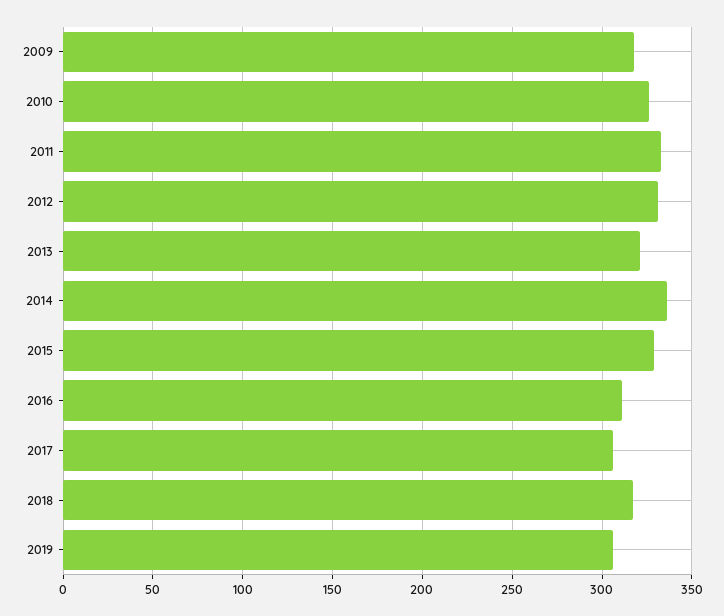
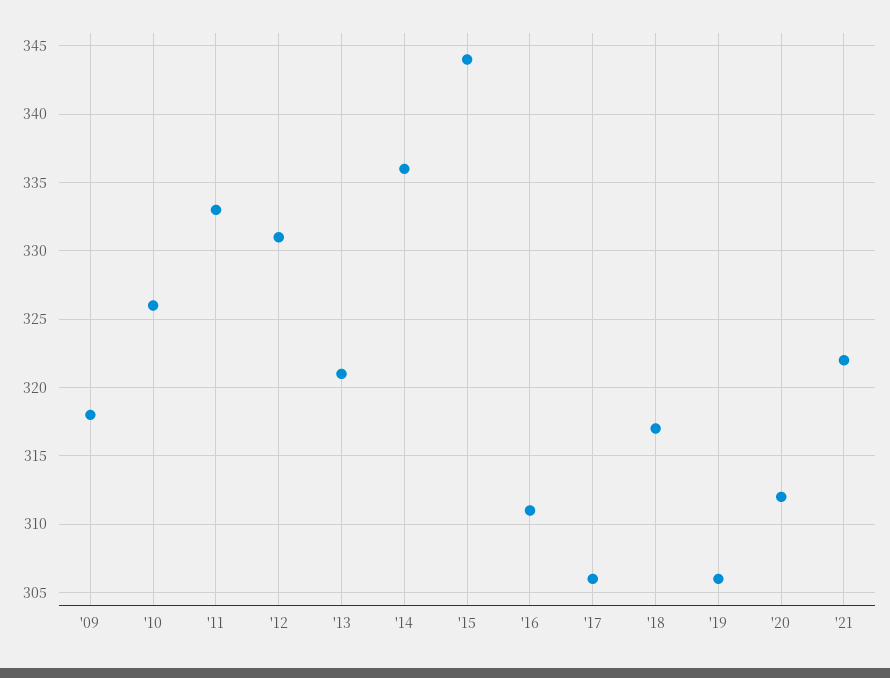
2015: 330 -> 344
'20: none -> 312
'21: none -> 322

